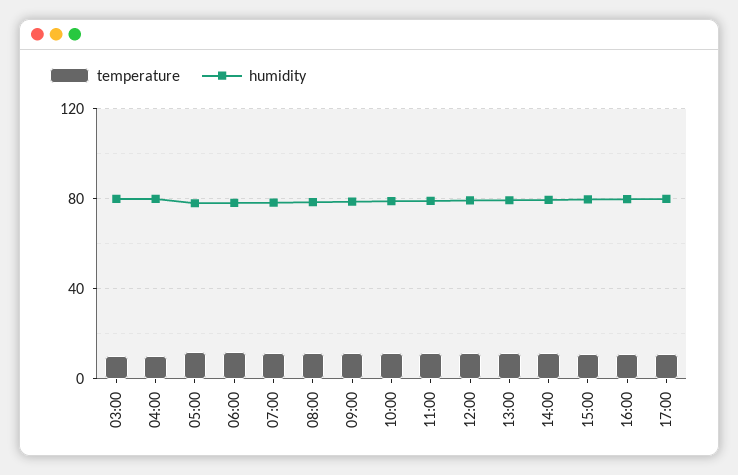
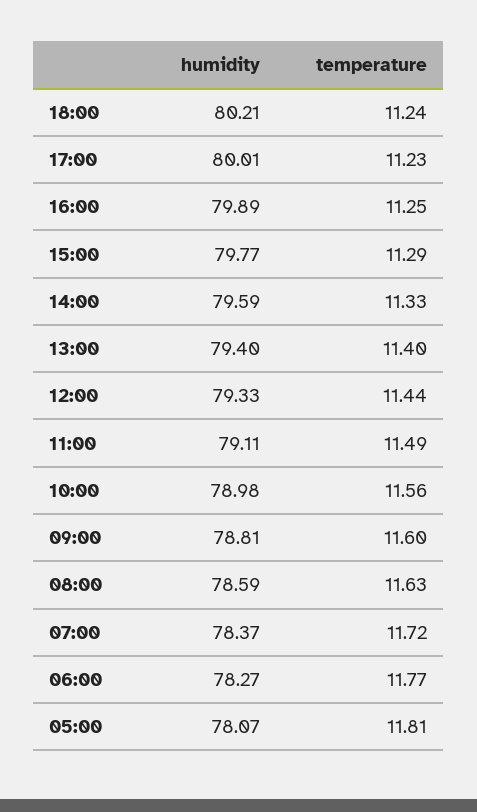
temperature, 03:00: 10 -> none
humidity, 03:00: 80 -> none
temperature, 04:00: 10 -> none
humidity, 04:00: 80 -> none
humidity, 18:00: none -> 80.21
temperature, 18:00: none -> 11.24

